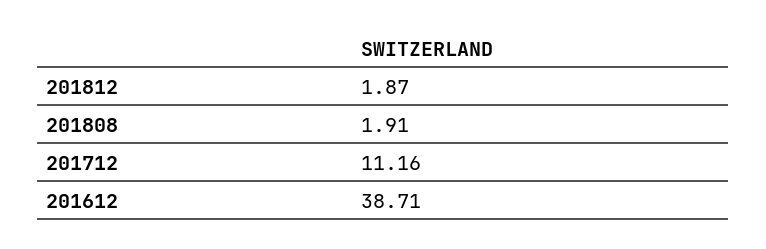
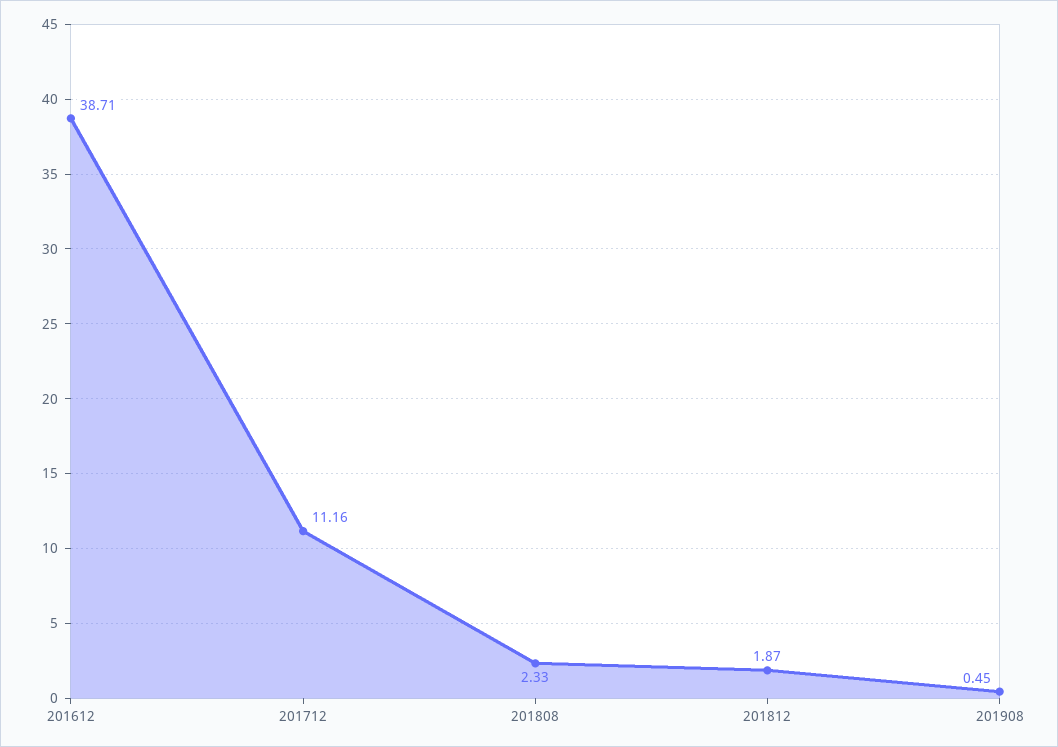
201808: 1.91 -> 2.33
201908: none -> 0.45

